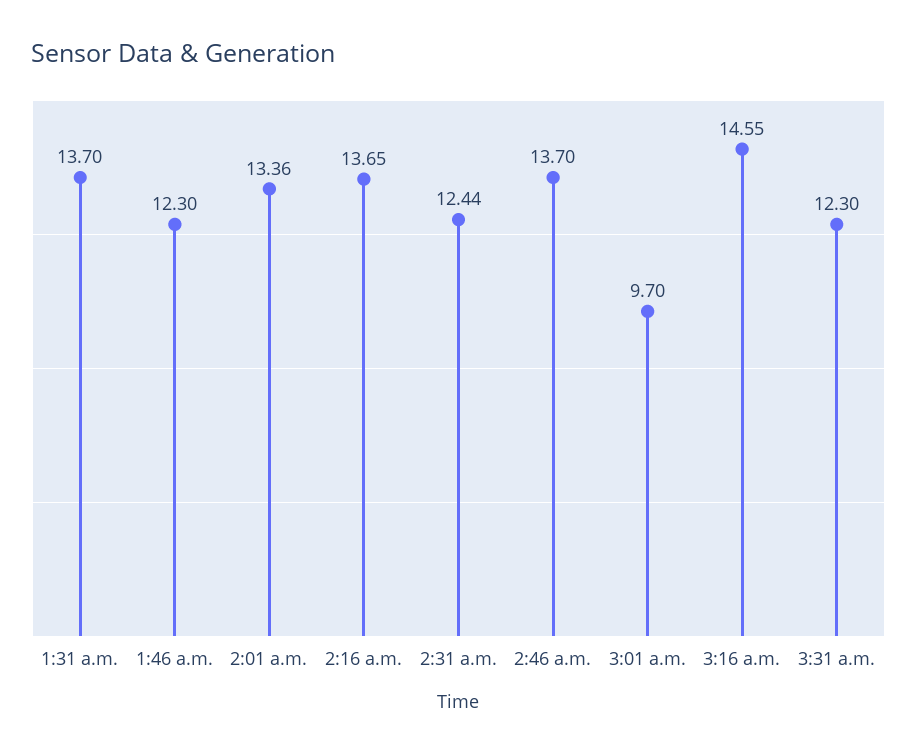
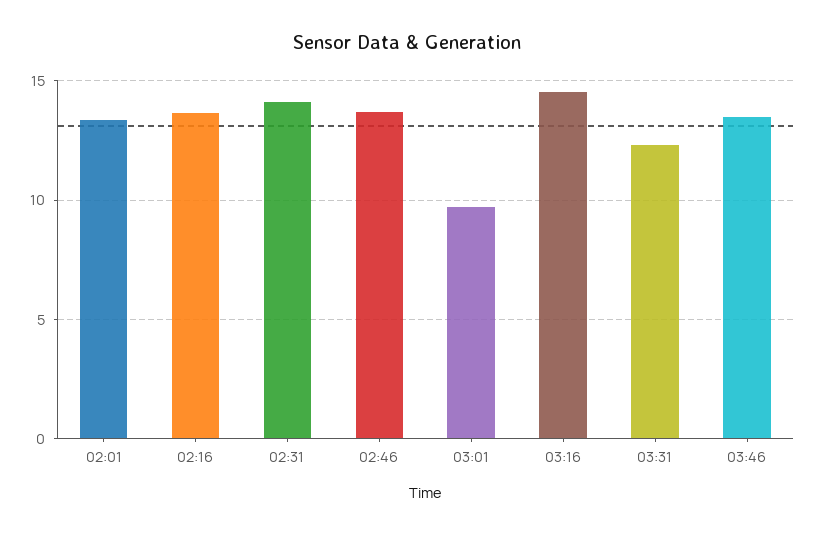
1:31 a.m.: 13.7 -> none
1:46 a.m.: 12.3 -> none
2:31 a.m.: 12.44 -> 14
03:46: none -> 13.5

